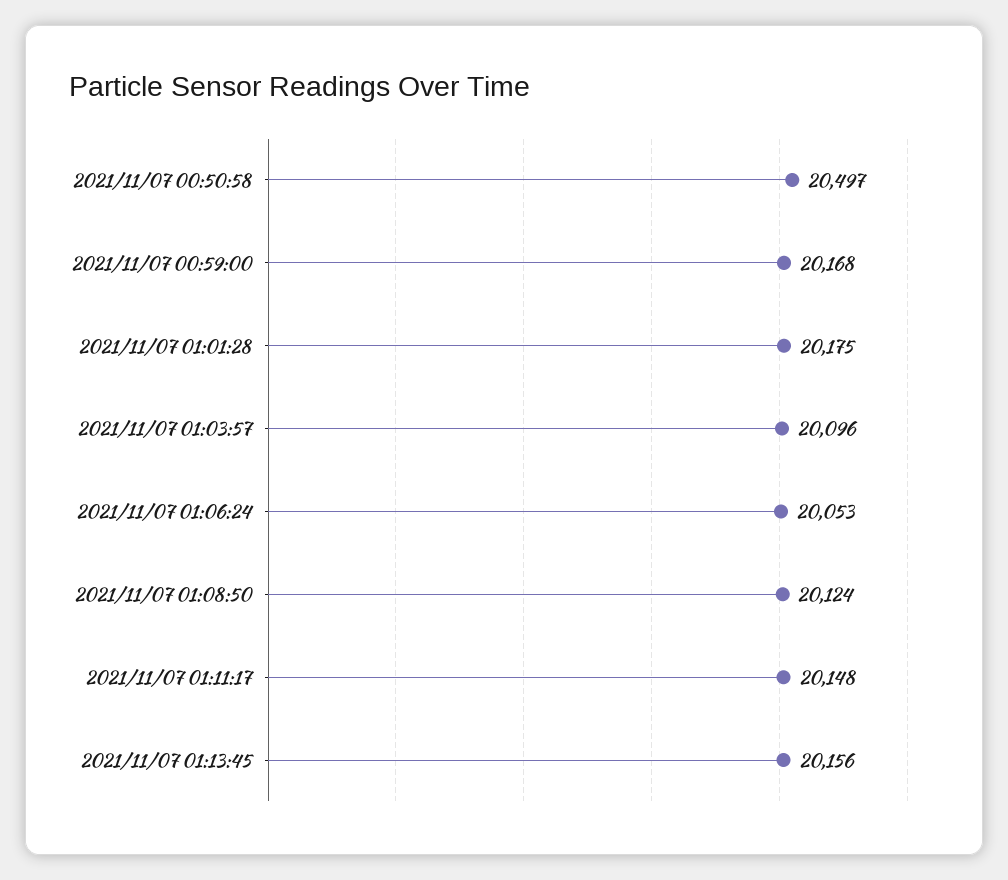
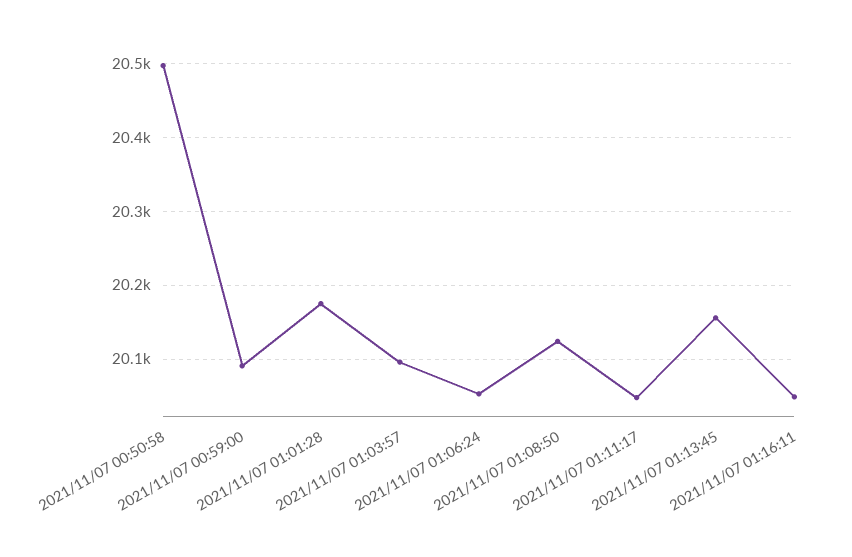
2021/11/07 00:59:00: 20168 -> 20090
2021/11/07 01:11:17: 20148 -> 20050
2021/11/07 01:16:11: none -> 20050

